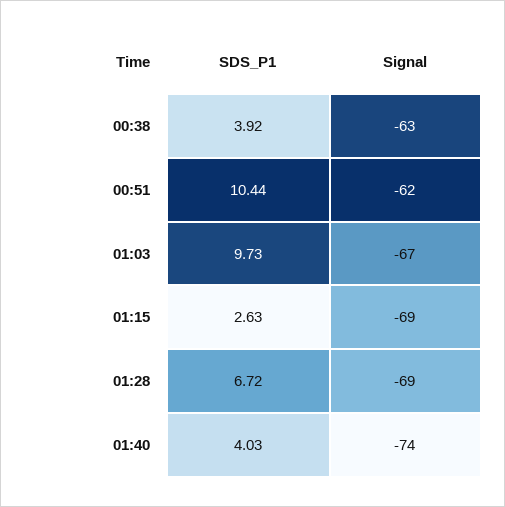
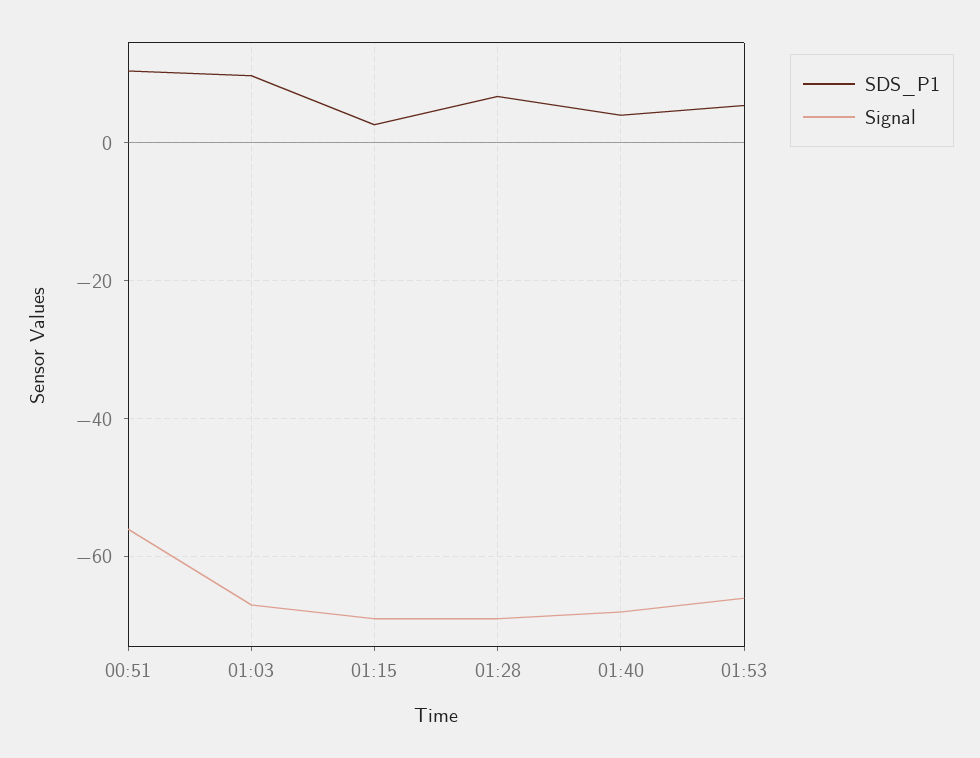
SDS_P1, 00:38: 3.92 -> none
Signal, 00:38: -63 -> none
Signal, 00:51: -62 -> -56
Signal, 01:40: -74 -> -68
SDS_P1, 01:53: none -> 6
Signal, 01:53: none -> -66

